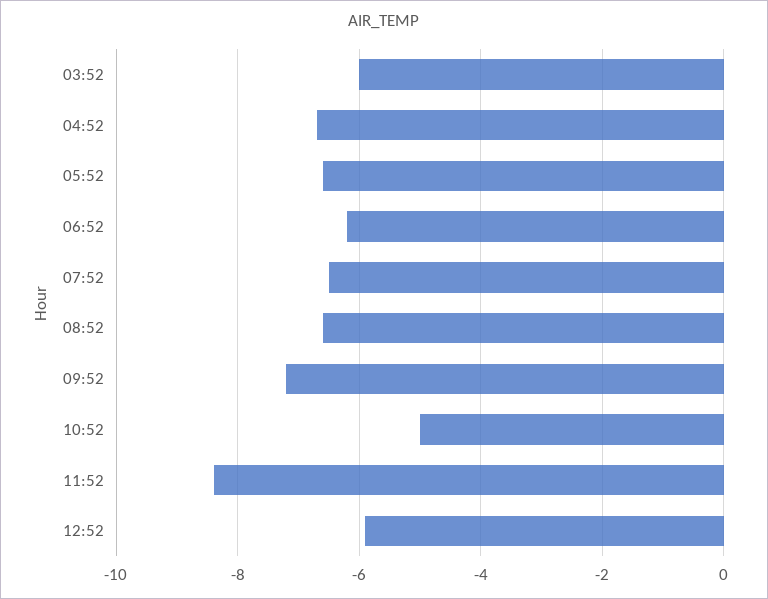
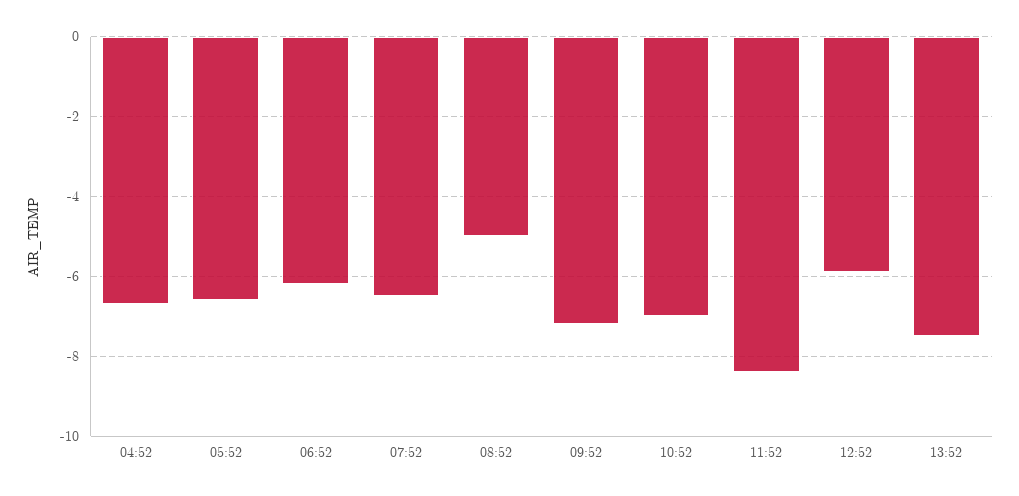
03:52: -6 -> none
08:52: -6.5 -> -5
10:52: -5 -> -7
13:52: none -> -7.5

